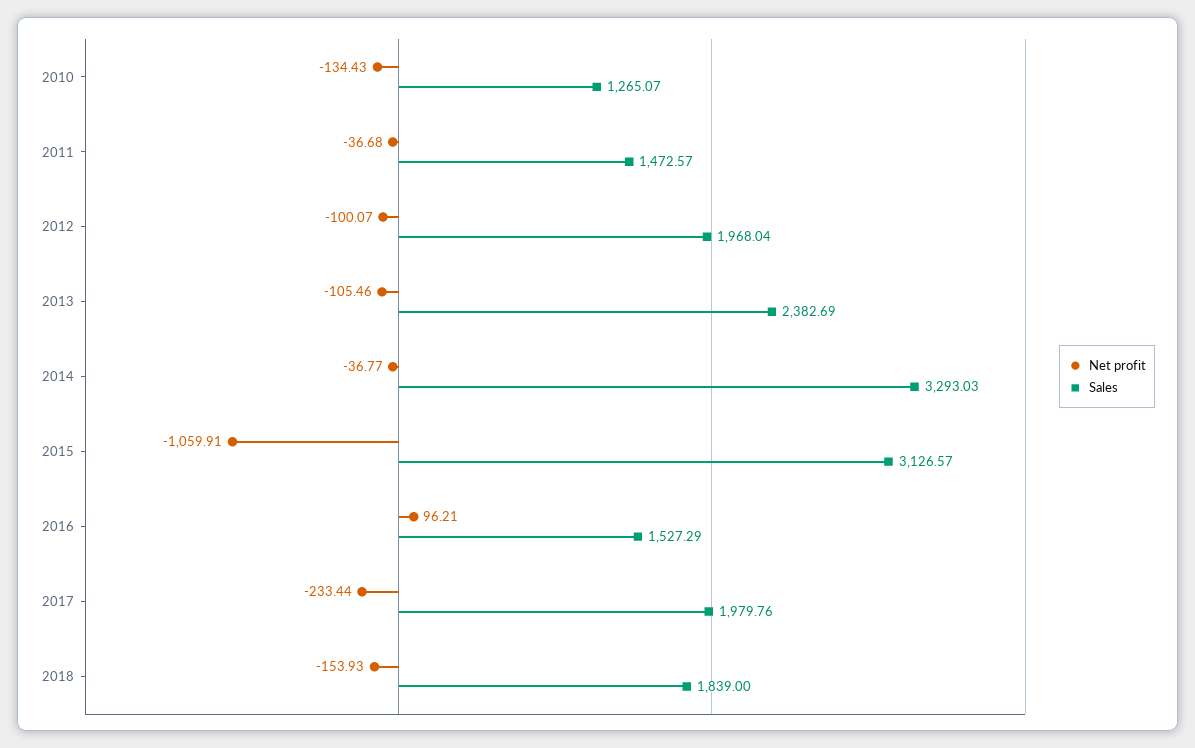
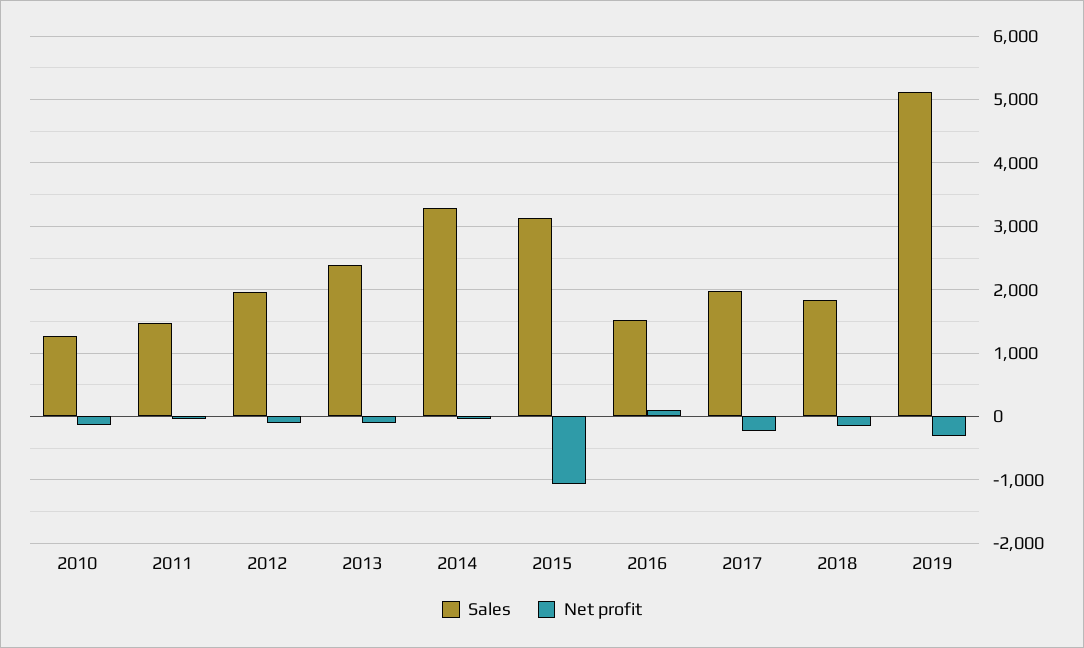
Sales, 2019: none -> 5100
Net profit, 2019: none -> -300

